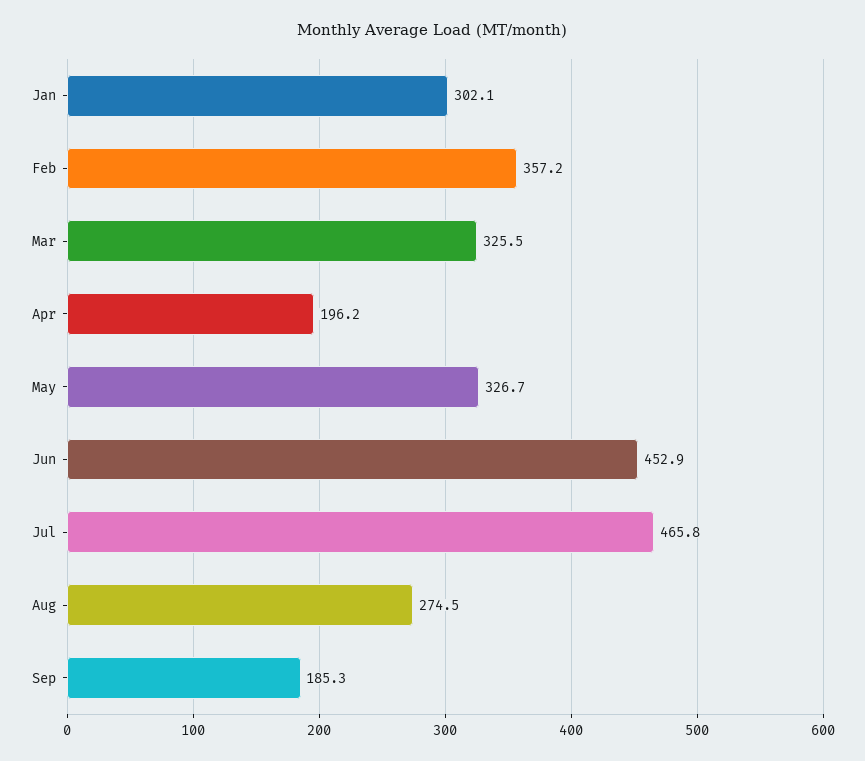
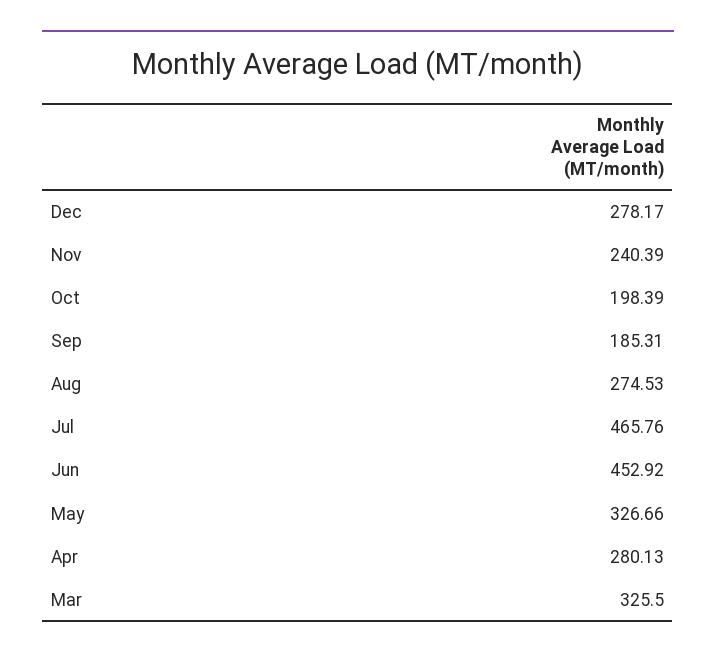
Jan: 302.1 -> none
Feb: 357.2 -> none
Apr: 196.2 -> 280.13
Dec: none -> 278.17
Nov: none -> 240.39
Oct: none -> 198.39

